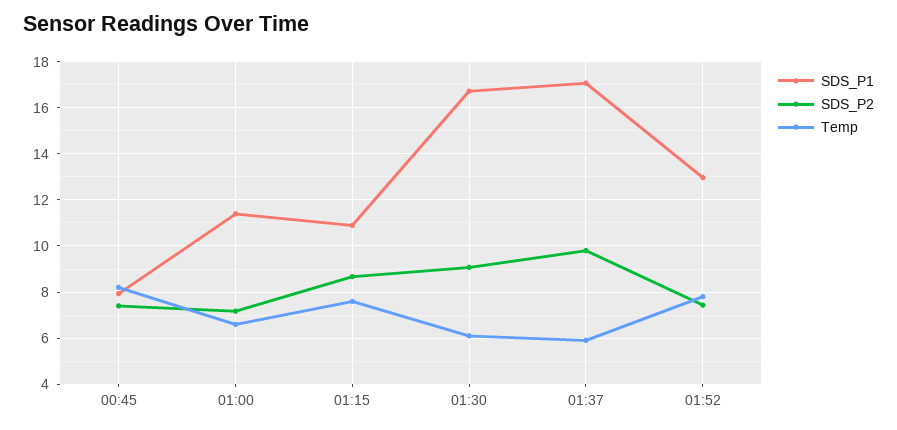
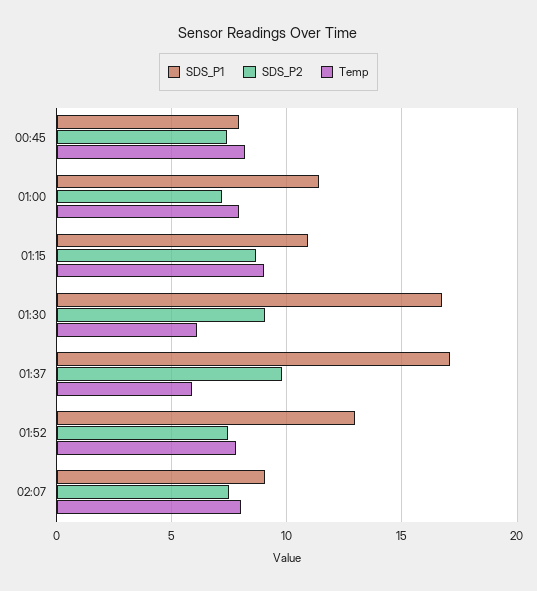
Temp, 01:00: 6.5 -> 8
Temp, 01:15: 7.5 -> 9
SDS_P1, 02:07: none -> 9
SDS_P2, 02:07: none -> 7.5
Temp, 02:07: none -> 8

